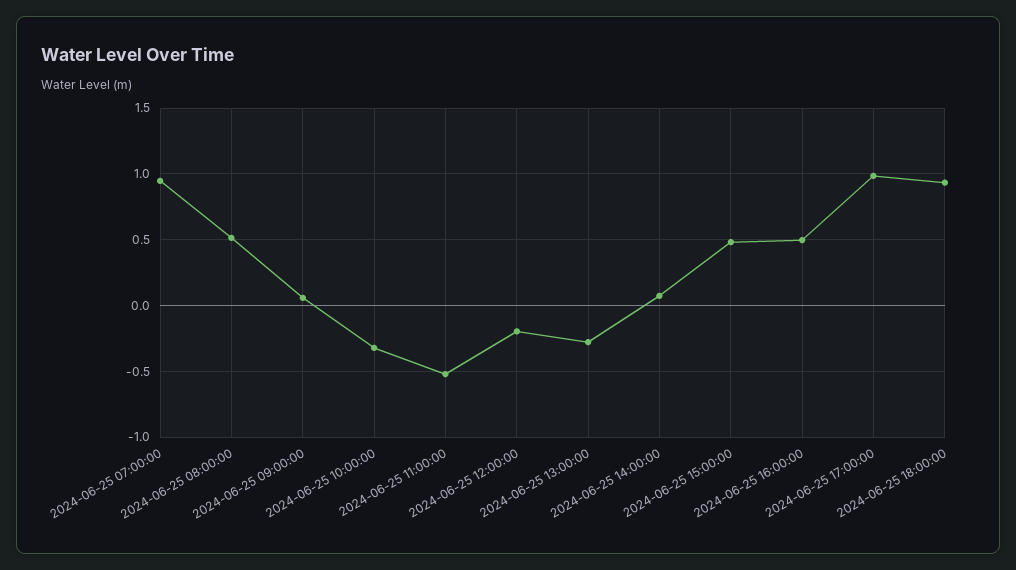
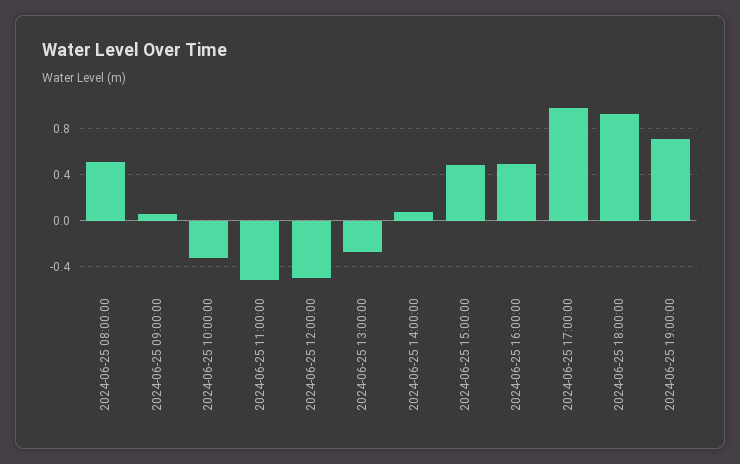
2024-06-25 07:00:00: 0.95 -> none
2024-06-25 12:00:00: -0.2 -> -0.5
2024-06-25 19:00:00: none -> 0.7

